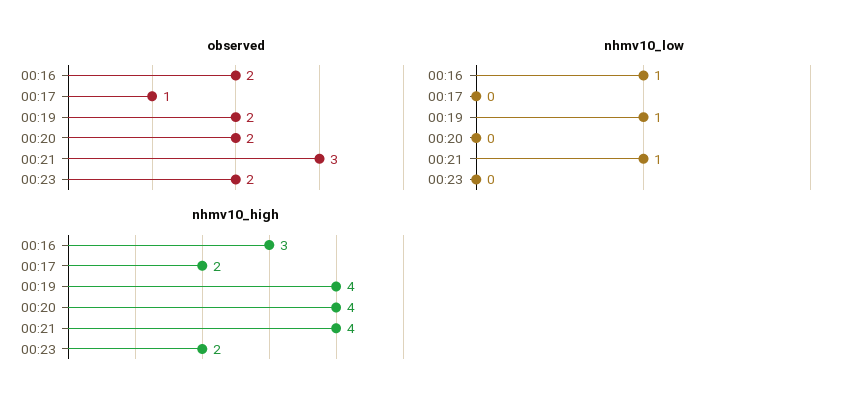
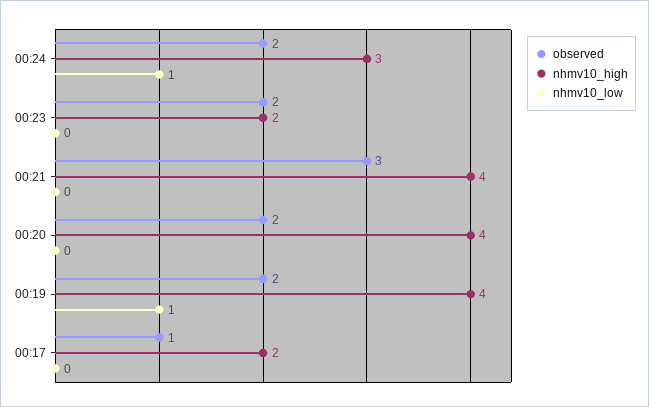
observed, 00:16: 2 -> none
nhmv10_low, 00:16: 1 -> none
nhmv10_low, 00:21: 1 -> 0
nhmv10_high, 00:16: 3 -> none
observed, 00:24: none -> 2
nhmv10_high, 00:24: none -> 3
nhmv10_low, 00:24: none -> 1

